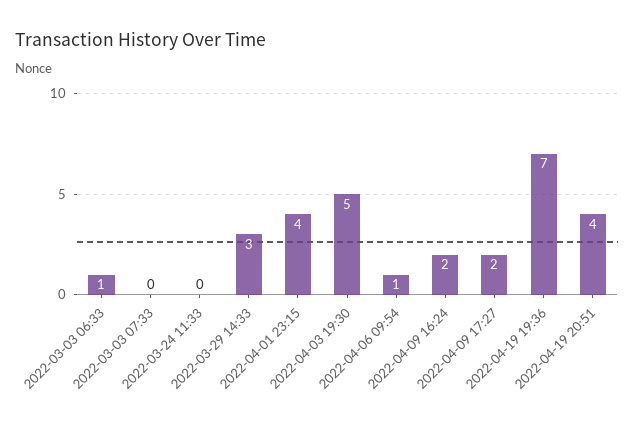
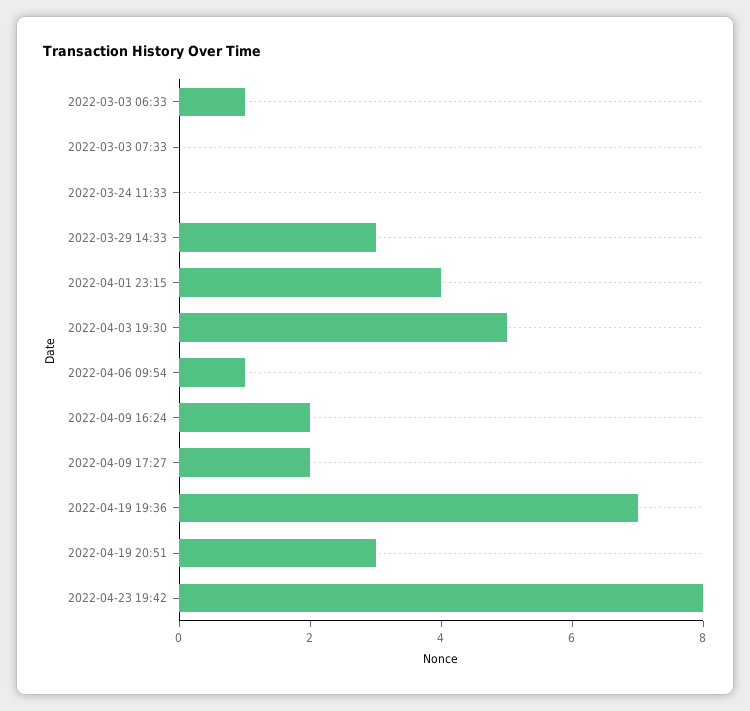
2022-04-19 20:51: 4 -> 3
2022-04-23 19:42: none -> 8

